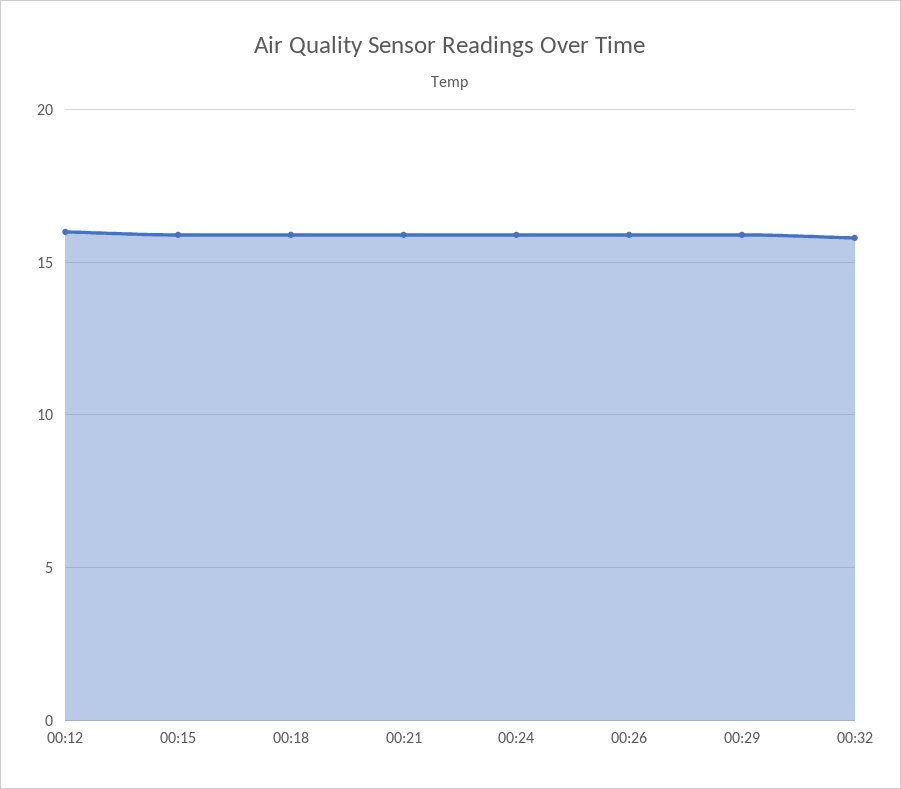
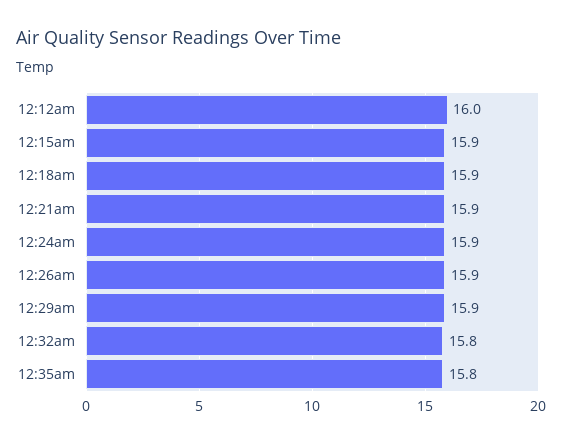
12:35am: none -> 15.8

